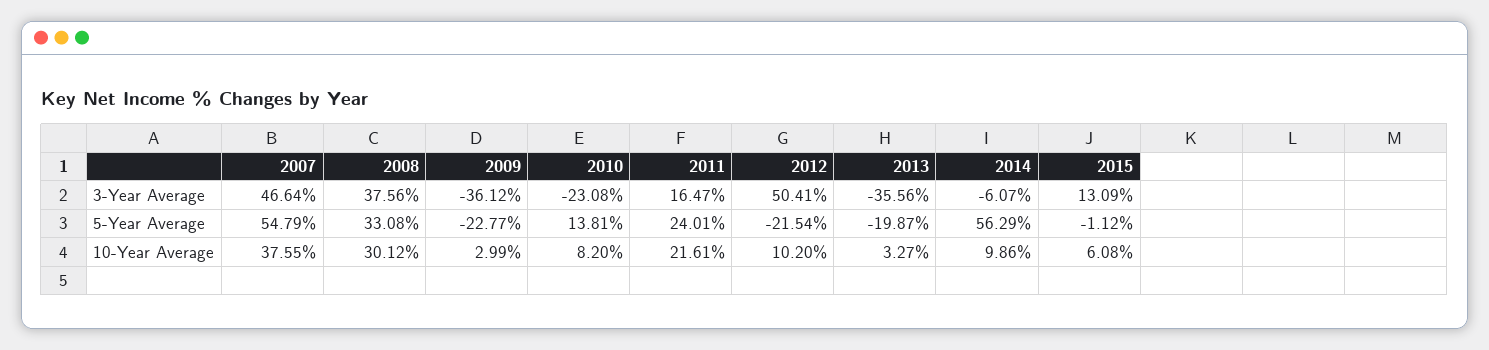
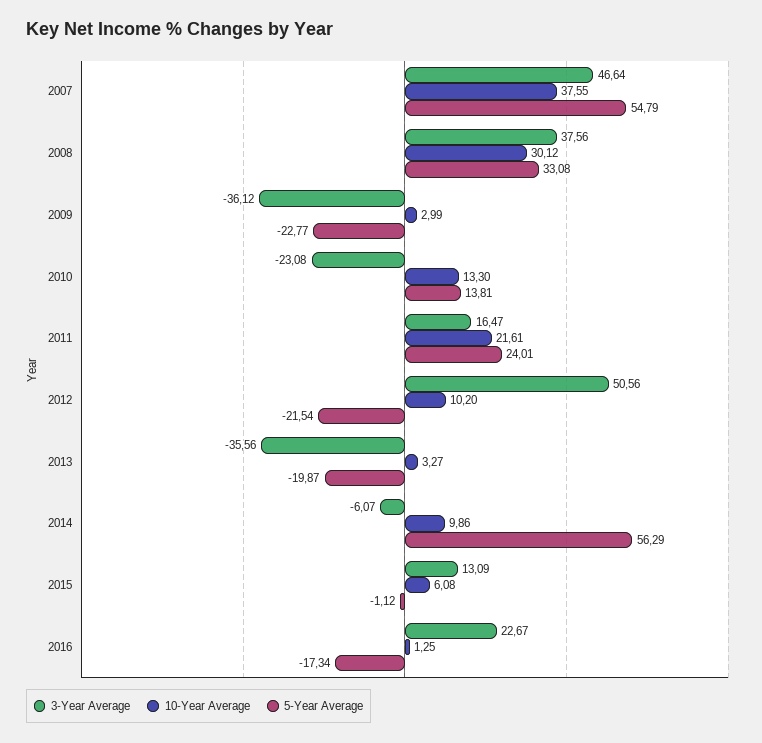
3-Year Average, 2012: 50.41 -> 50.56
10-Year Average, 2010: 8.2 -> 13.3
3-Year Average, 2016: none -> 22.67
10-Year Average, 2016: none -> 1.25
5-Year Average, 2016: none -> -17.34

